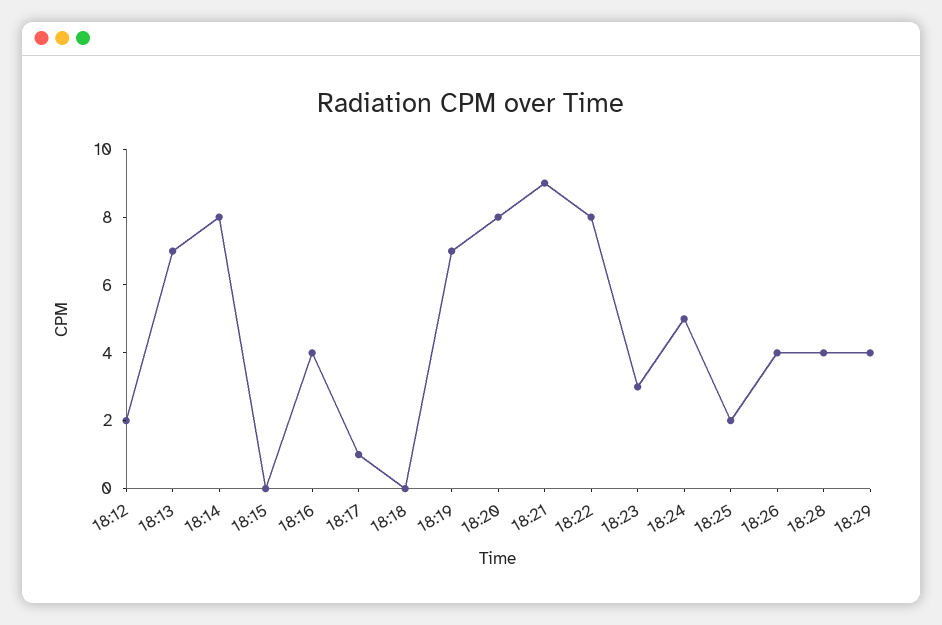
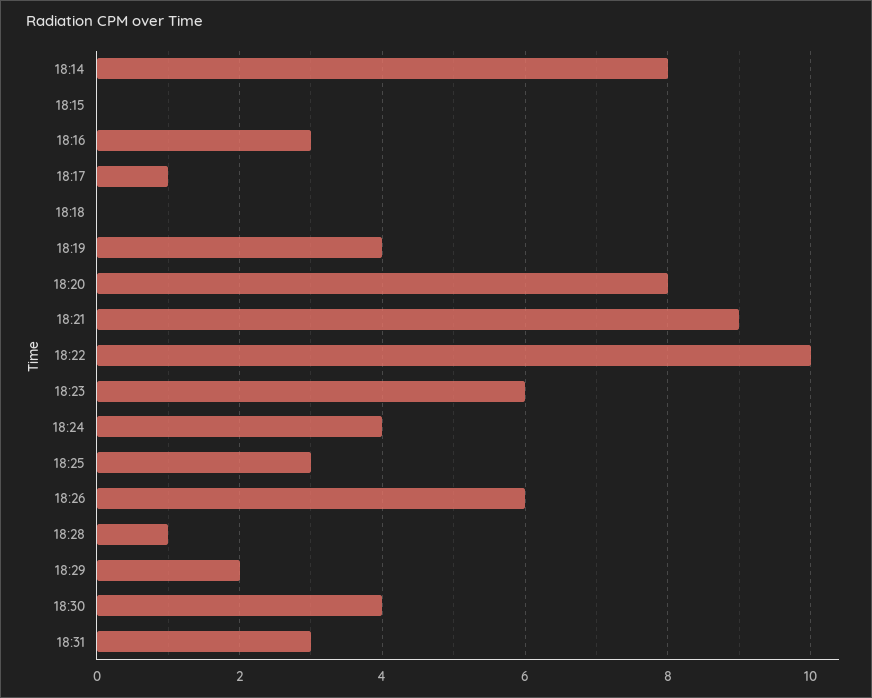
18:12: 2 -> none
18:13: 7 -> none
18:16: 4 -> 3
18:19: 7 -> 4
18:22: 8 -> 10
18:23: 3 -> 6
18:24: 5 -> 4
18:25: 2 -> 3
18:26: 4 -> 6
18:28: 4 -> 1
18:29: 4 -> 2
18:30: none -> 4
18:31: none -> 3

